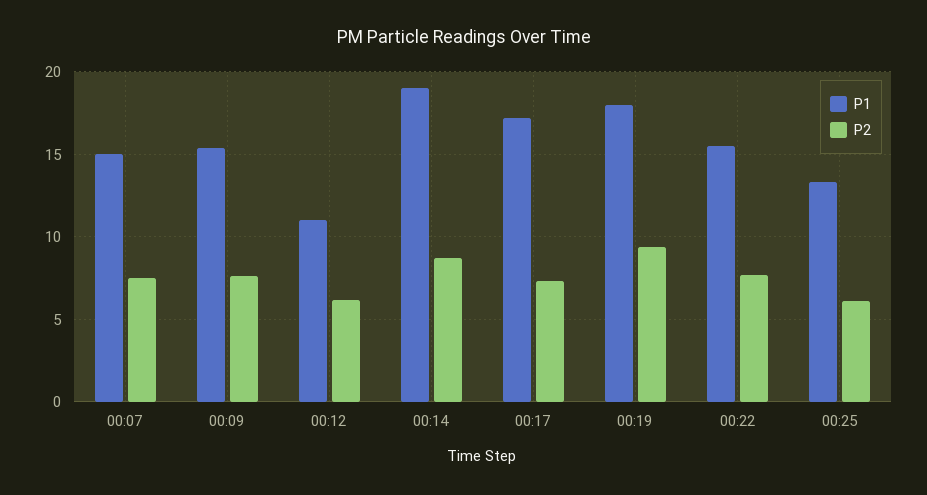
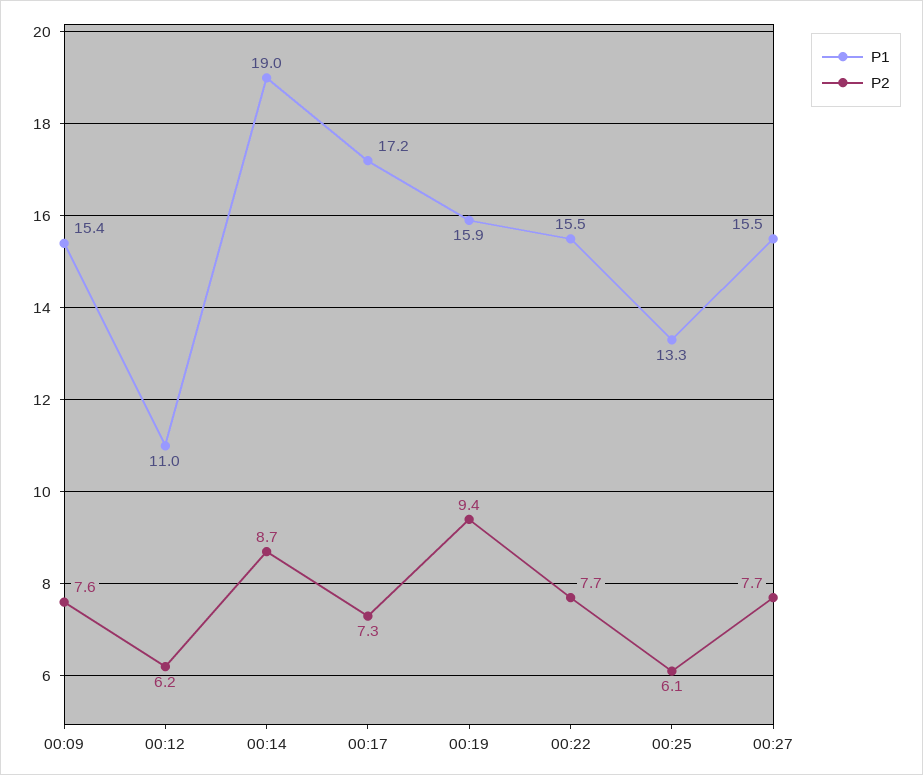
P1, 00:07: 15 -> none
P2, 00:07: 7.5 -> none
P1, 00:19: 18 -> 15.9
P1, 00:27: none -> 15.5
P2, 00:27: none -> 7.7

